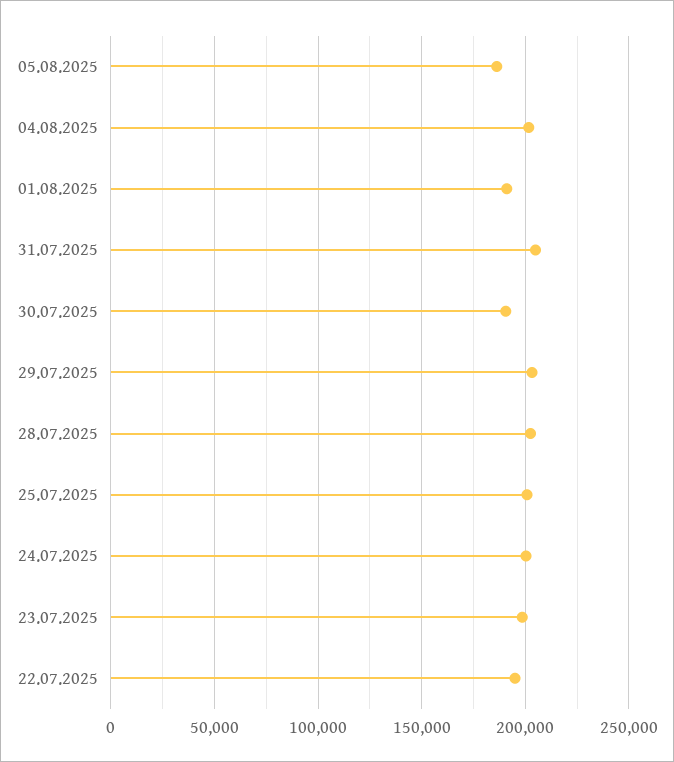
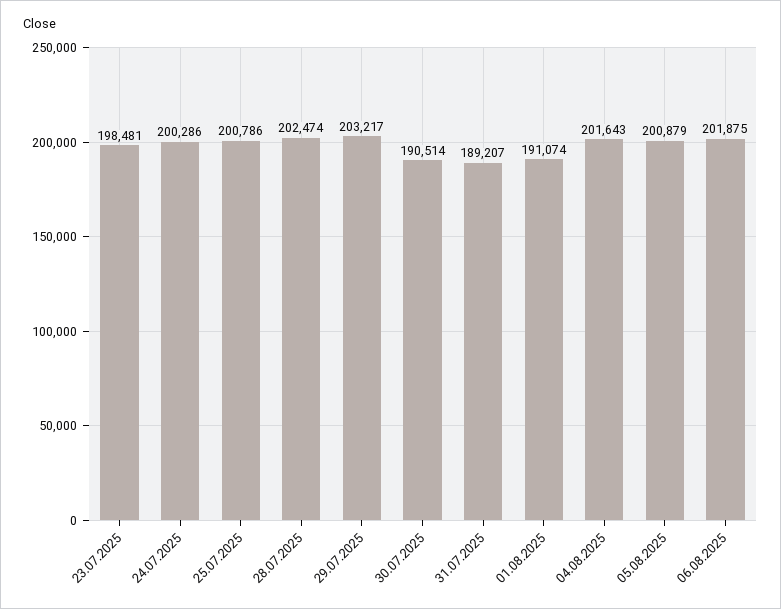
05.08.2025: 185000 -> 200879
31.07.2025: 205000 -> 189207
22.07.2025: 195000 -> none
06.08.2025: none -> 201875

